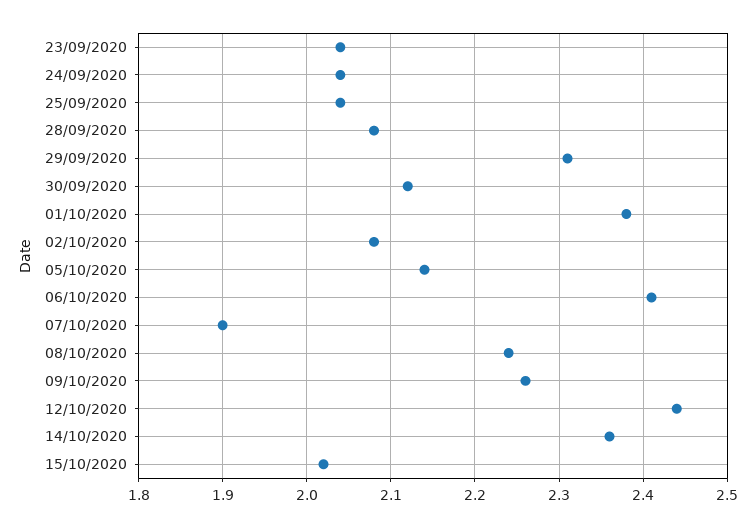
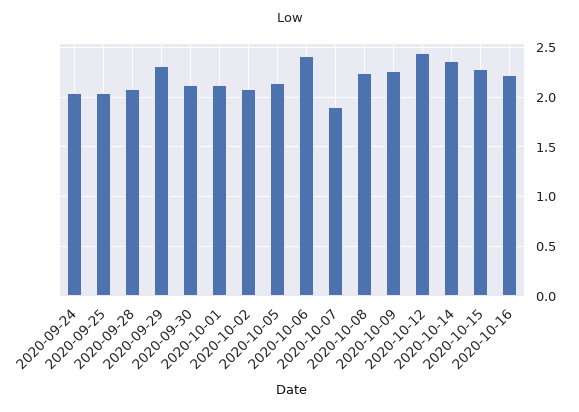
23/09/2020: 2.04 -> none
01/10/2020: 2.38 -> 2.1
15/10/2020: 2.02 -> 2.3
2020-10-16: none -> 2.2

